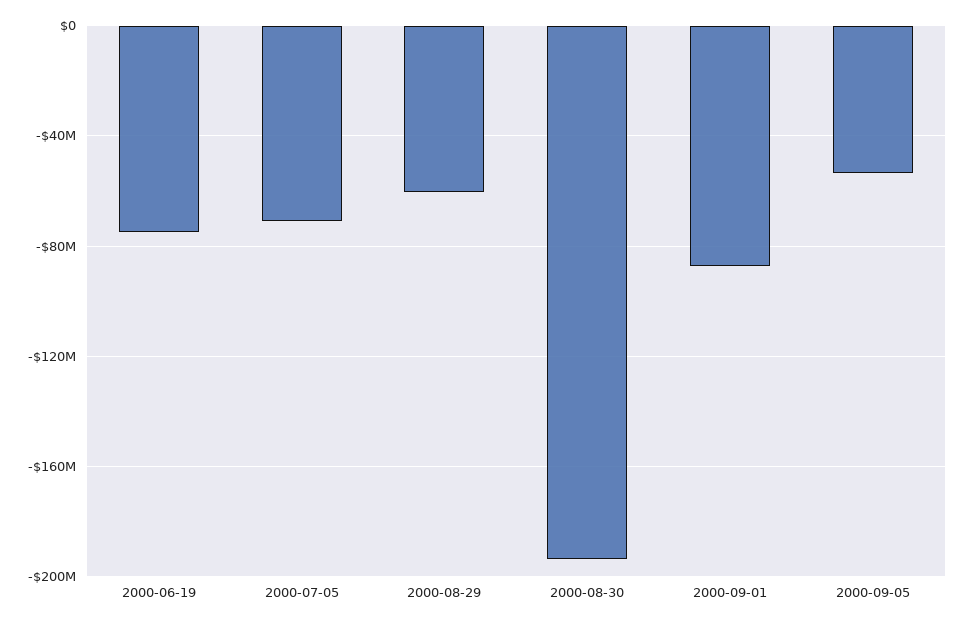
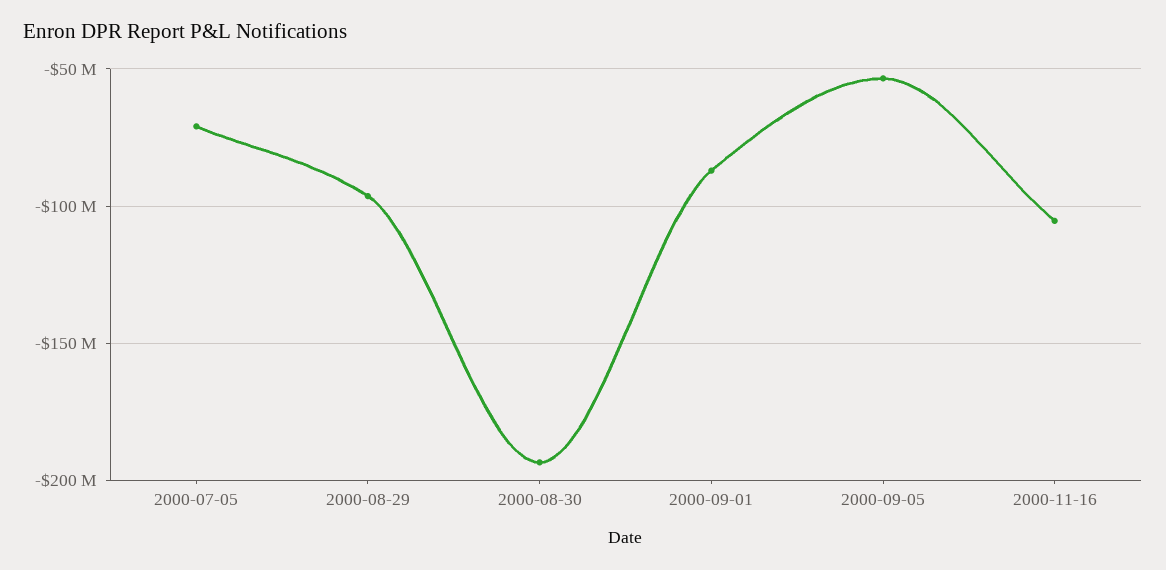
2000-06-19: -75000000 -> none
2000-08-29: -60000000 -> -95000000
2000-11-16: none -> -105000000

